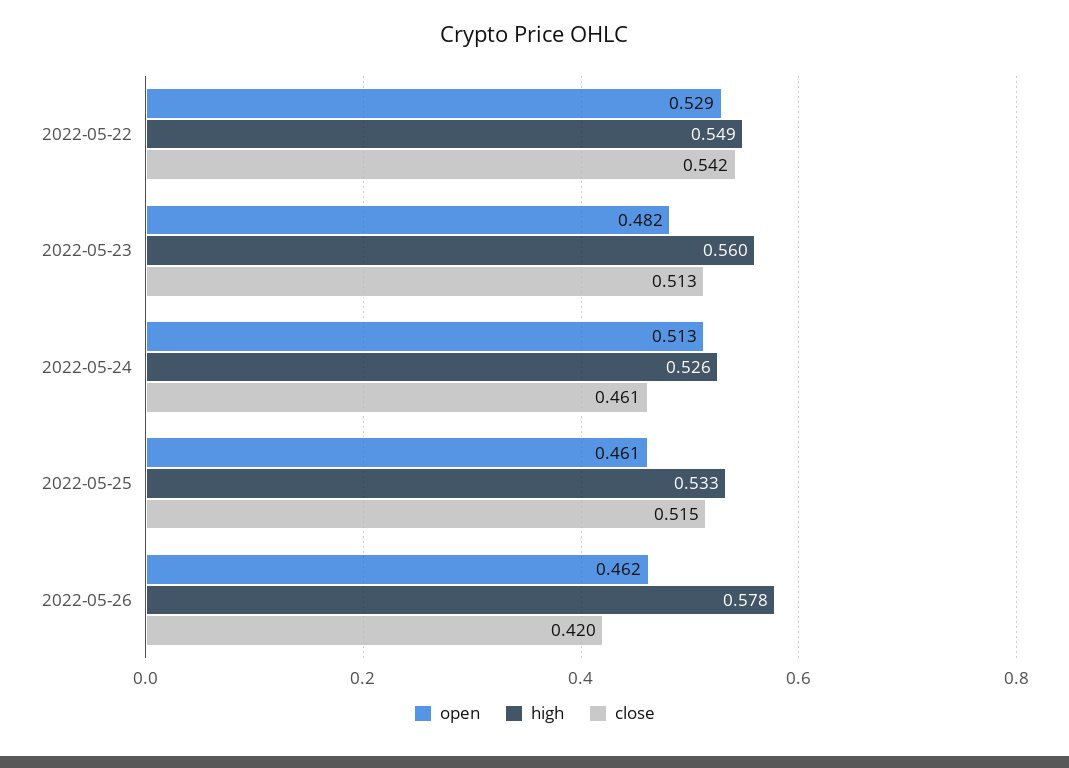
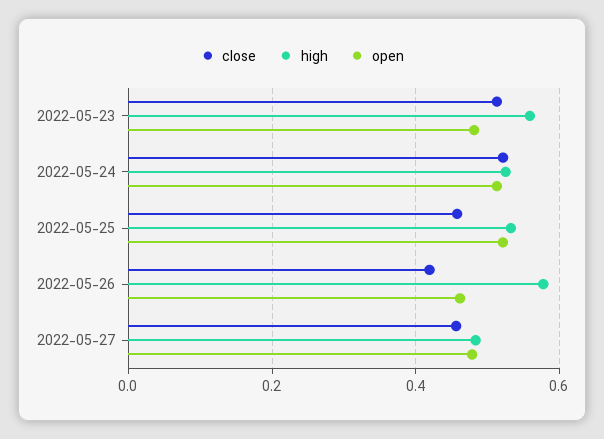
open, 2022-05-22: 0.529 -> none
high, 2022-05-22: 0.549 -> none
close, 2022-05-22: 0.542 -> none
close, 2022-05-24: 0.461 -> 0.52
open, 2022-05-25: 0.461 -> 0.52
close, 2022-05-25: 0.515 -> 0.46
close, 2022-05-27: none -> 0.46
high, 2022-05-27: none -> 0.48
open, 2022-05-27: none -> 0.48

